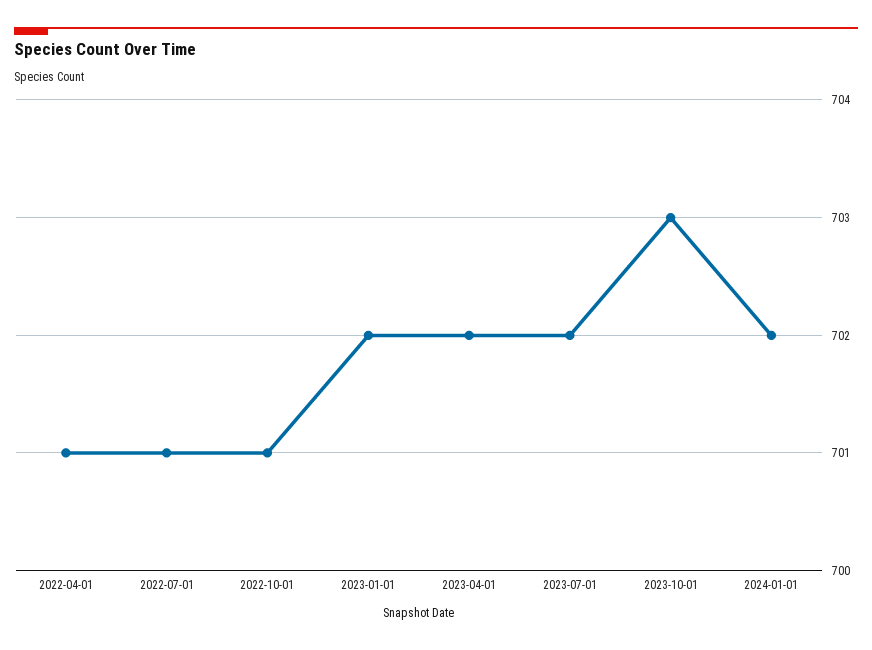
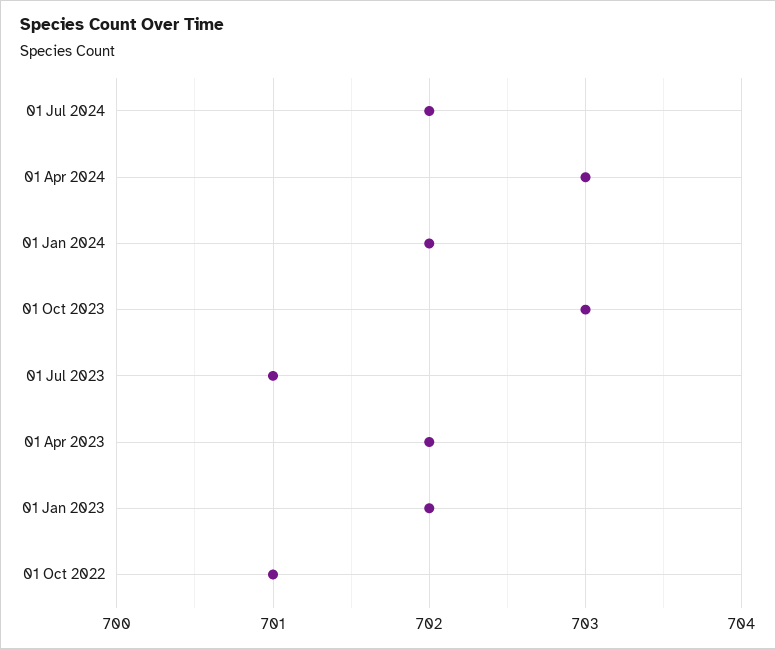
2022-04-01: 701 -> none
2022-07-01: 701 -> none
2023-07-01: 702 -> 701
01 Jul 2024: none -> 702
01 Apr 2024: none -> 703

